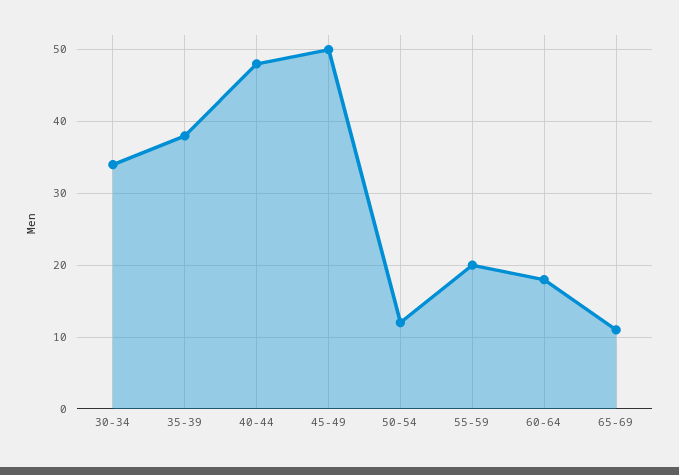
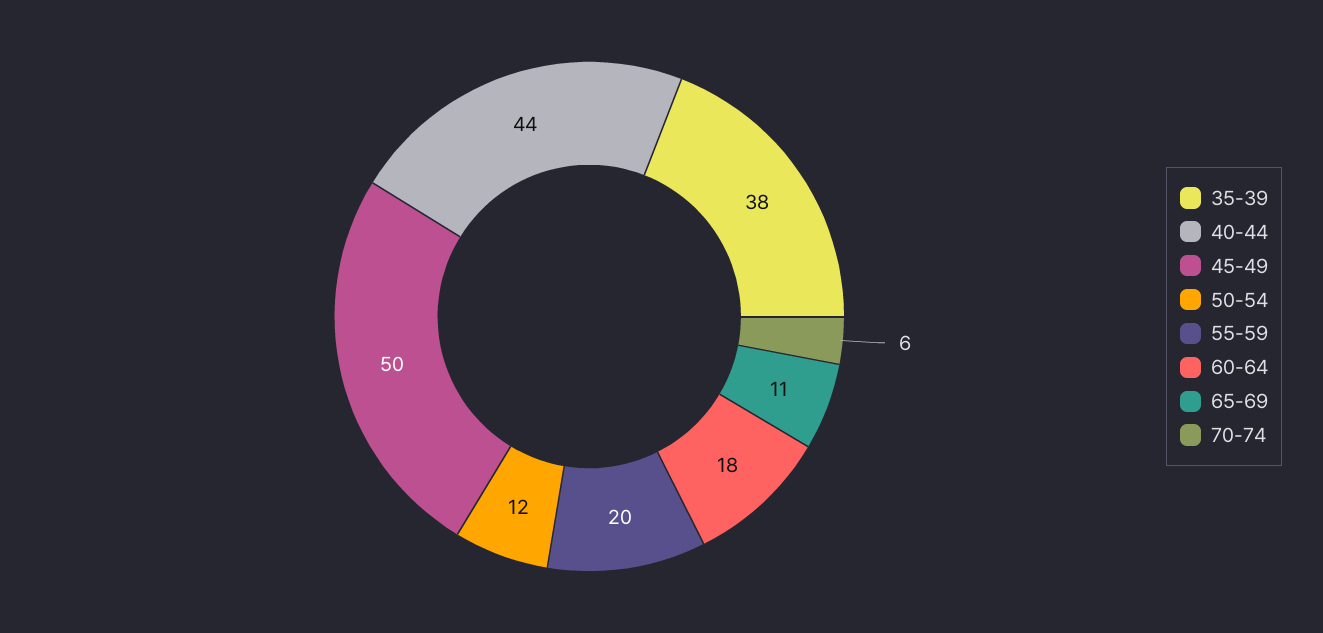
30-34: 34 -> none
40-44: 48 -> 44
70-74: none -> 6

